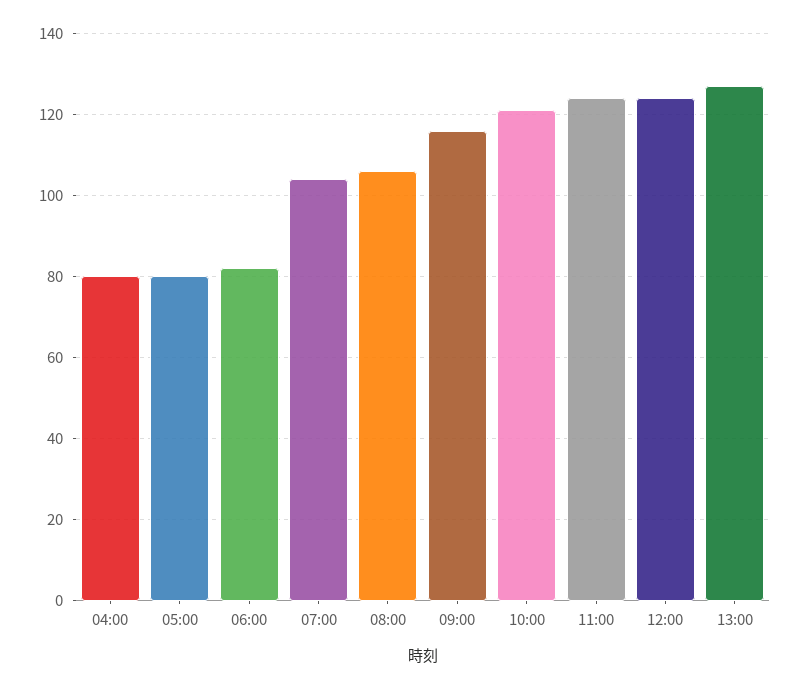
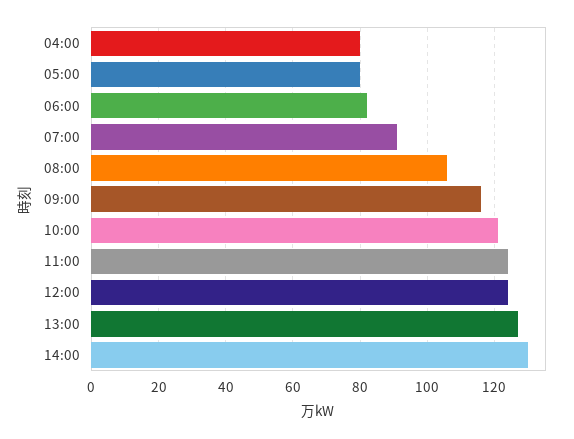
07:00: 105 -> 90
14:00: none -> 130

